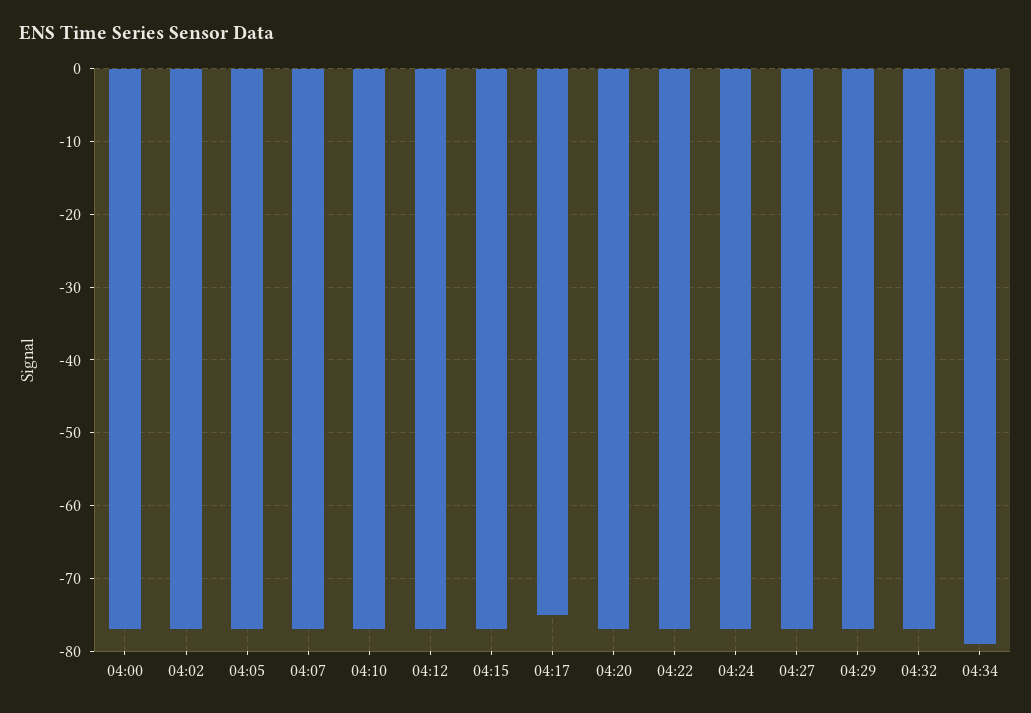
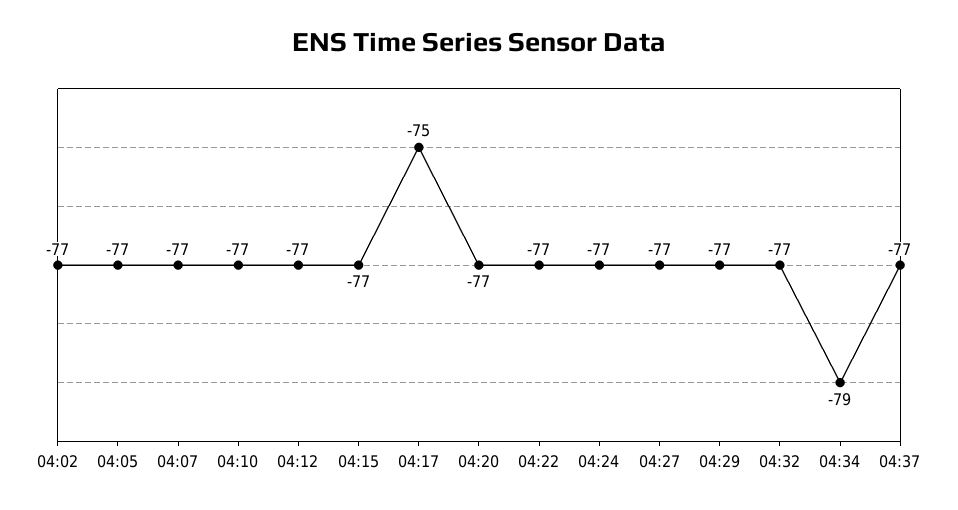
04:00: -77 -> none
04:37: none -> -77

